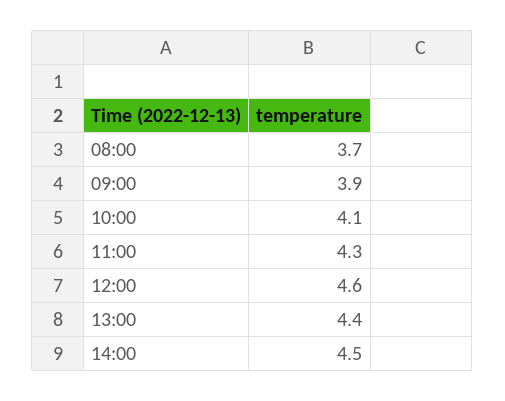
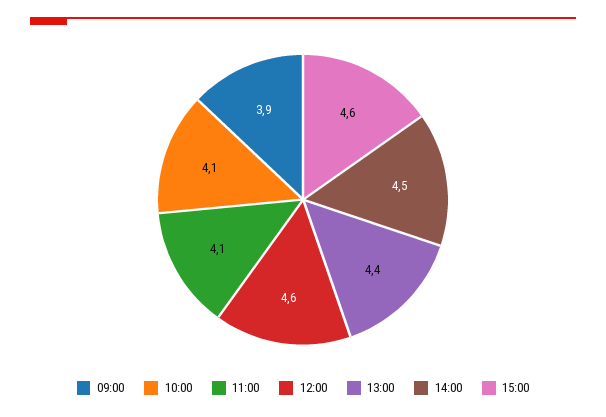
08:00: 3.7 -> none
11:00: 4.3 -> 4.1
15:00: none -> 4.6

